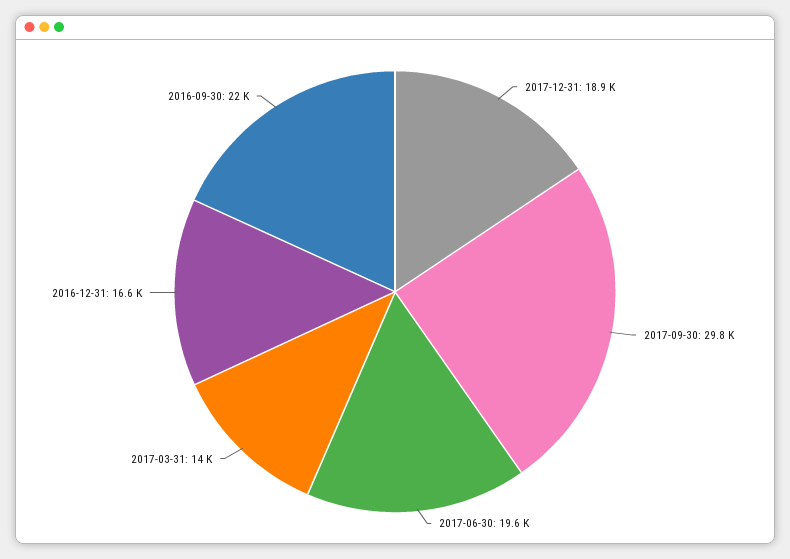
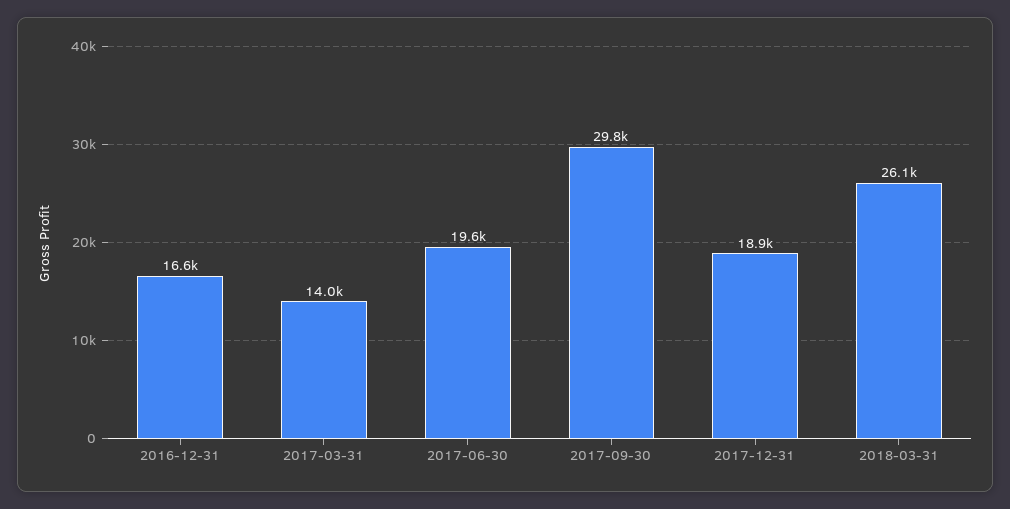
2016-09-30: 22000 -> none
2018-03-31: none -> 26100

